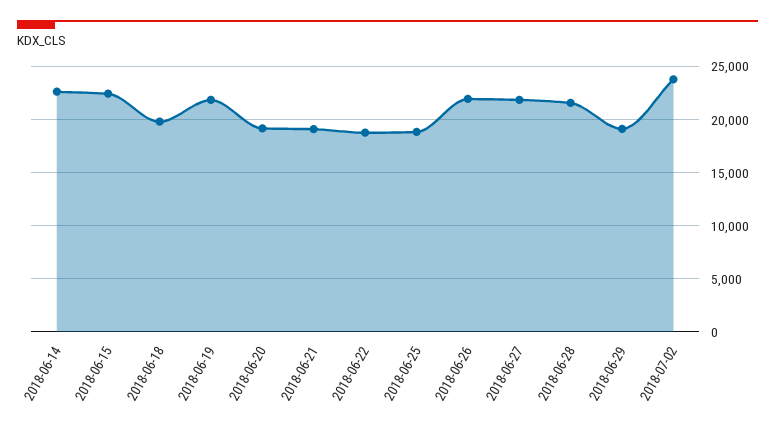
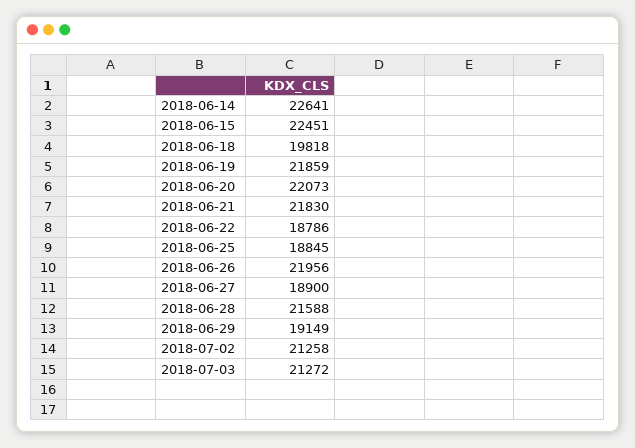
2018-06-20: 19000 -> 22073
2018-06-21: 19000 -> 21830
2018-06-27: 22000 -> 18900
2018-07-02: 24000 -> 21258
2018-07-03: none -> 21272

